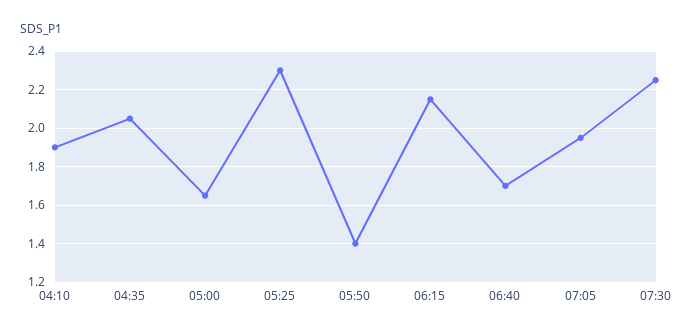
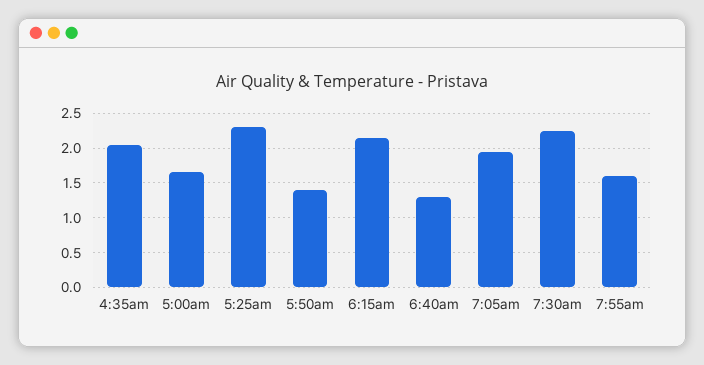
04:10: 1.9 -> none
06:40: 1.7 -> 1.3
7:55am: none -> 1.6

